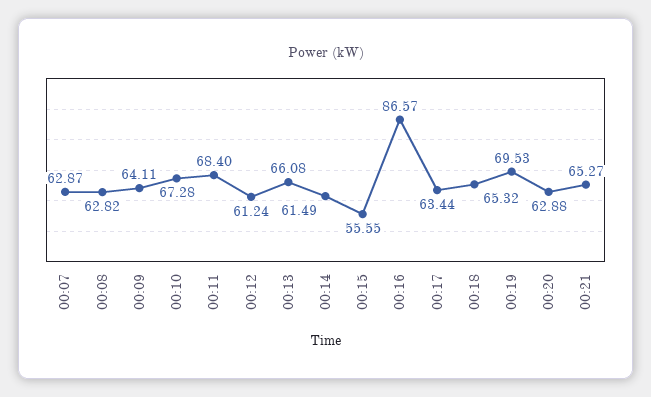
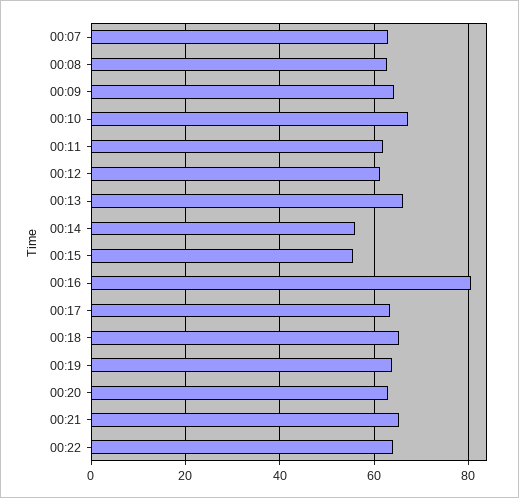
00:11: 68.4 -> 62
00:14: 61.49 -> 56
00:16: 86.57 -> 80
00:19: 69.53 -> 64
00:22: none -> 64

